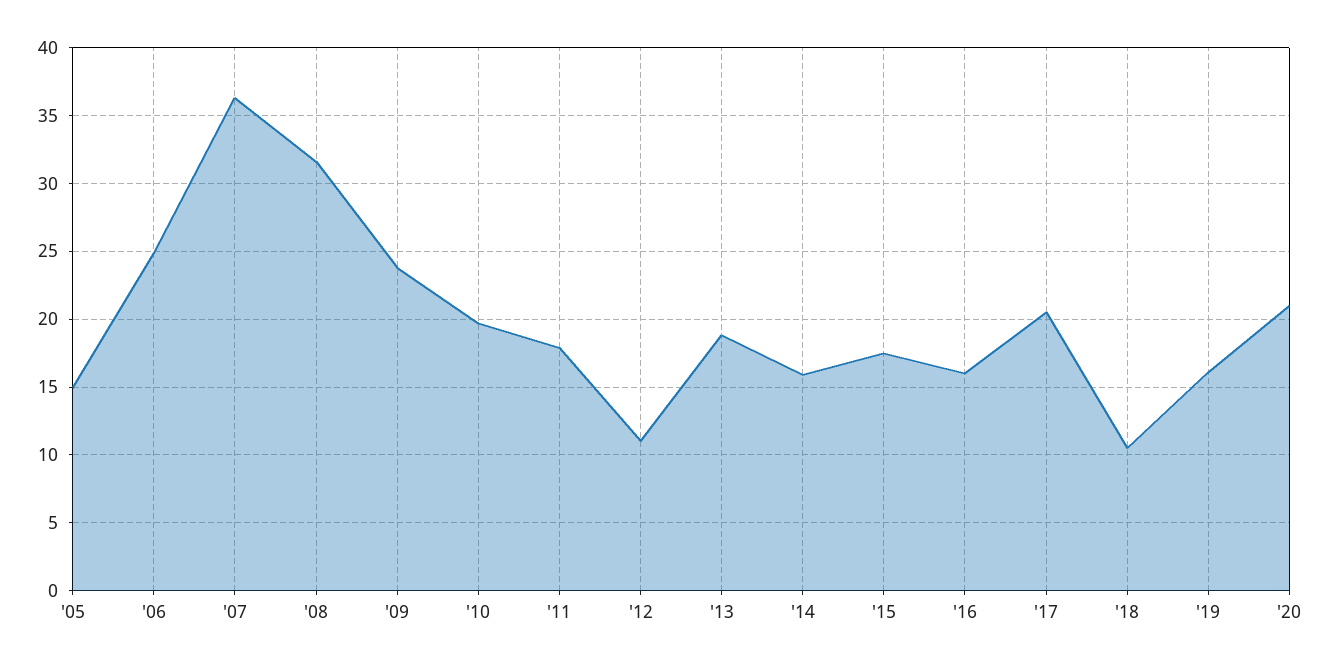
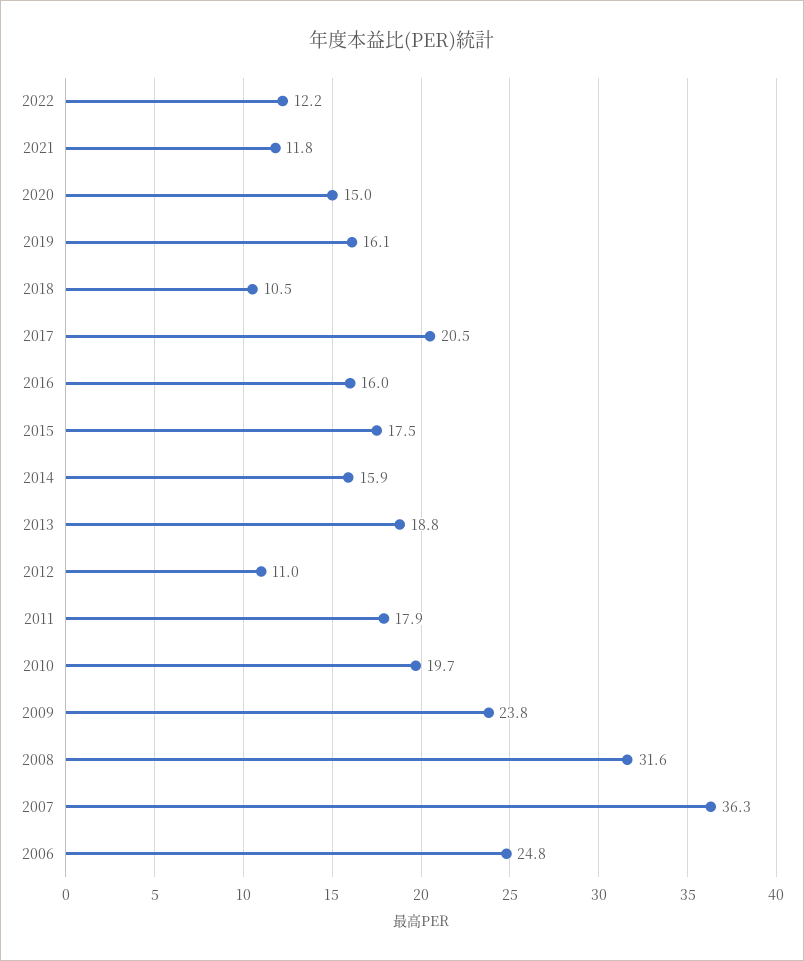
'05: 15 -> none
'20: 21 -> 15
2022: none -> 12.2
2021: none -> 11.8

